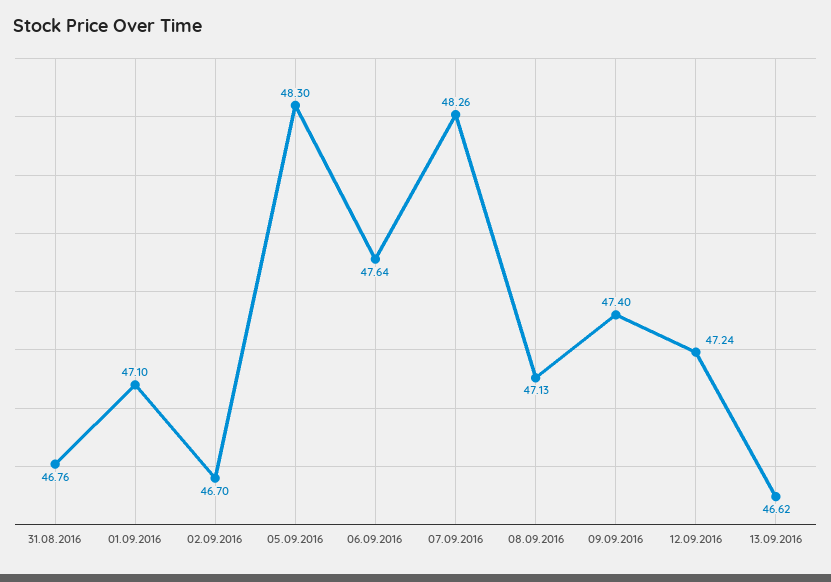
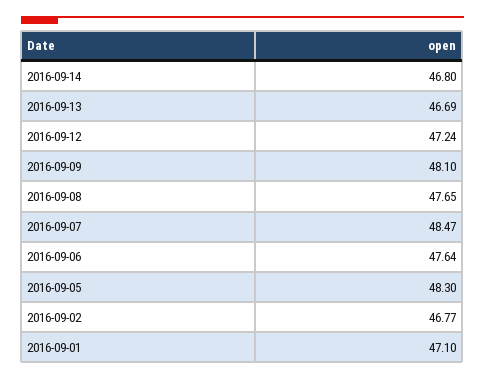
31.08.2016: 46.76 -> none
02.09.2016: 46.7 -> 46.77
07.09.2016: 48.26 -> 48.47
08.09.2016: 47.13 -> 47.65
09.09.2016: 47.4 -> 48.1
13.09.2016: 46.62 -> 46.69
2016-09-14: none -> 46.8

